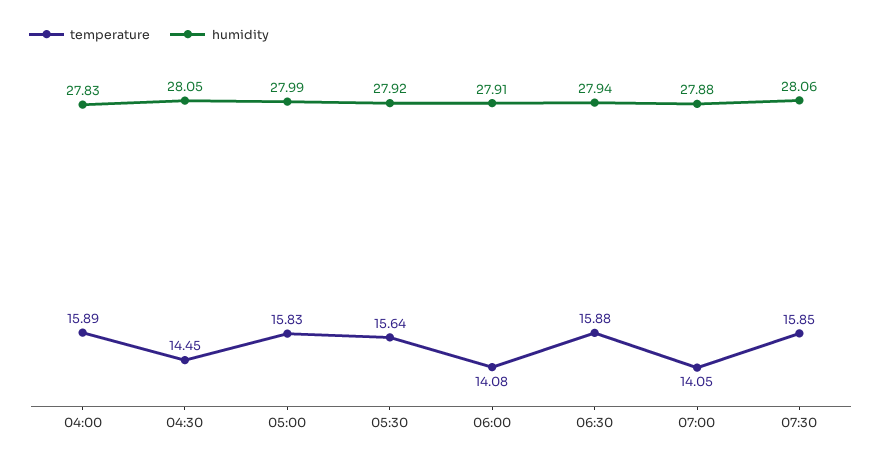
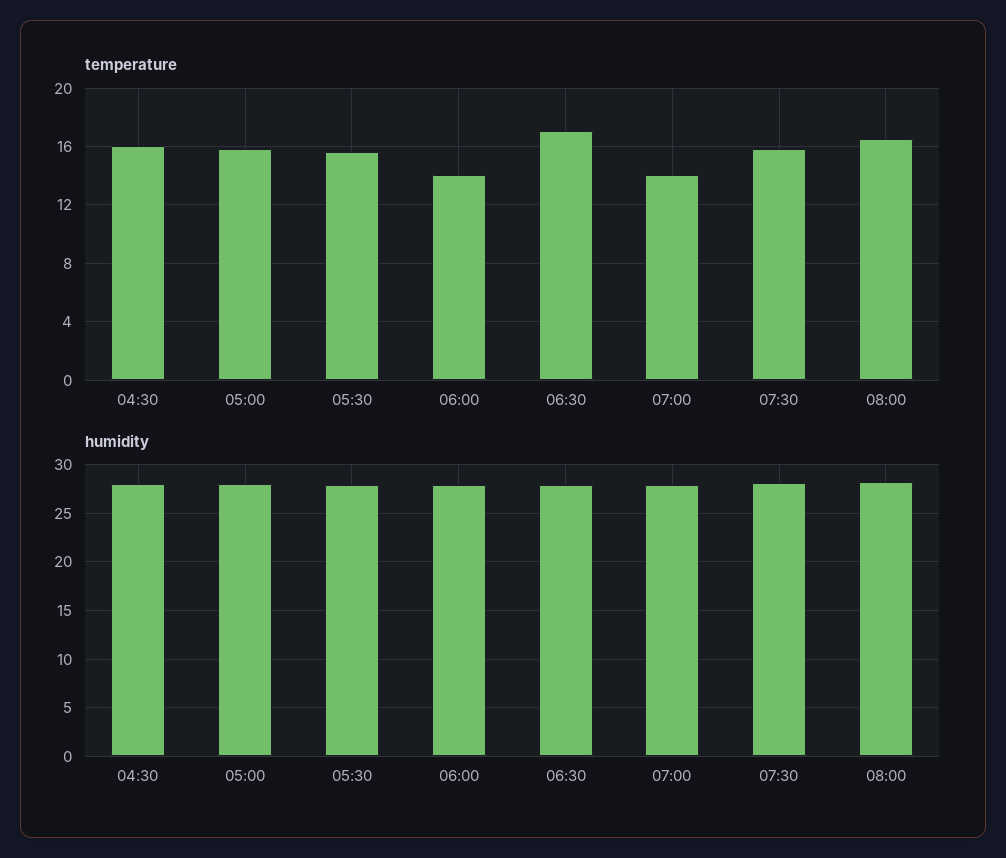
temperature, 04:00: 15.89 -> none
humidity, 04:00: 27.83 -> none
temperature, 04:30: 14.45 -> 16
temperature, 06:30: 15.88 -> 17
temperature, 08:00: none -> 16.5
humidity, 08:00: none -> 28

